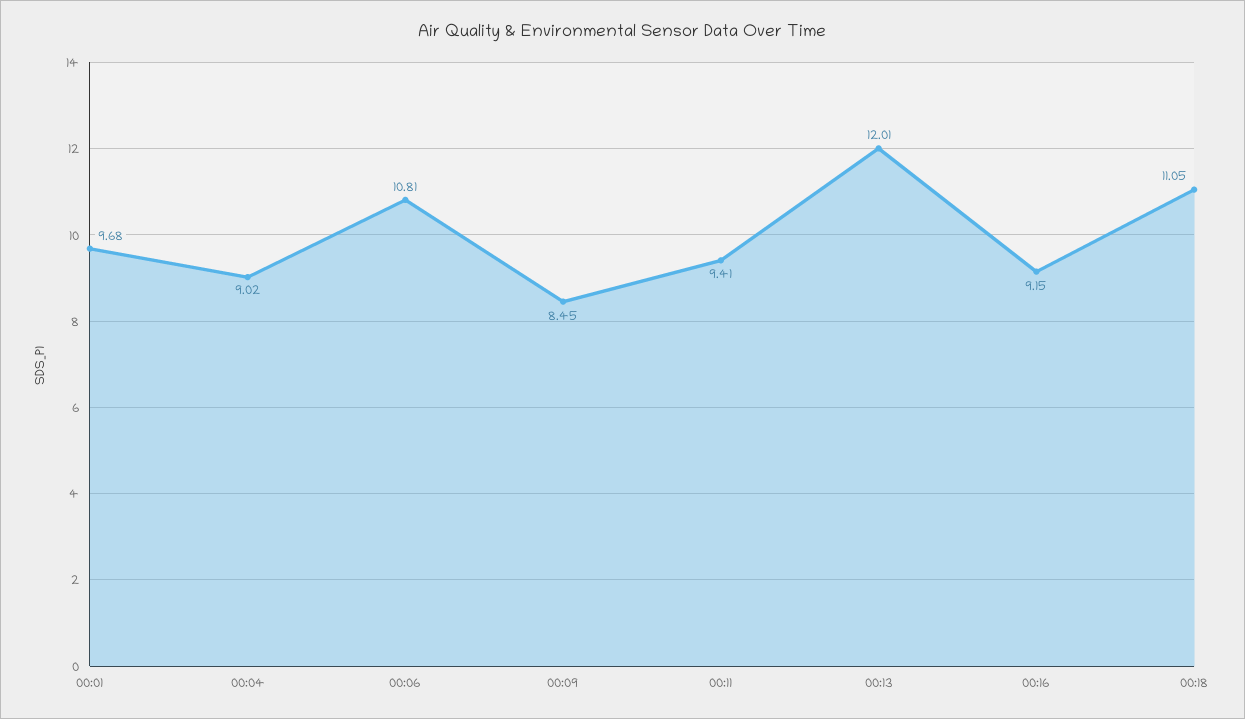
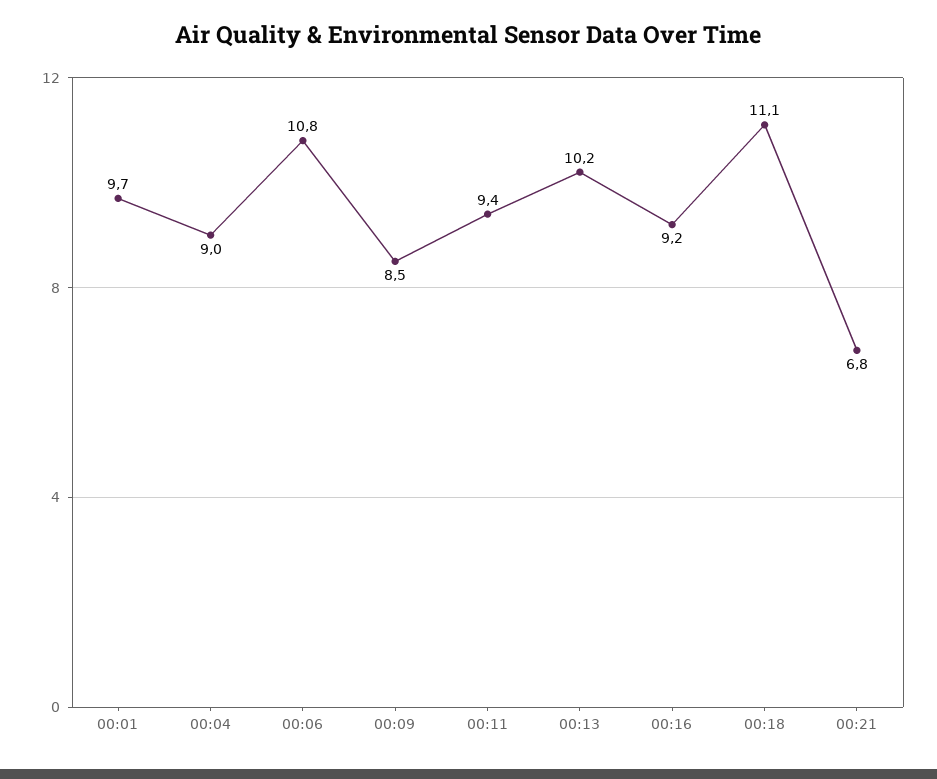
00:13: 12.01 -> 10.2
00:21: none -> 6.8

